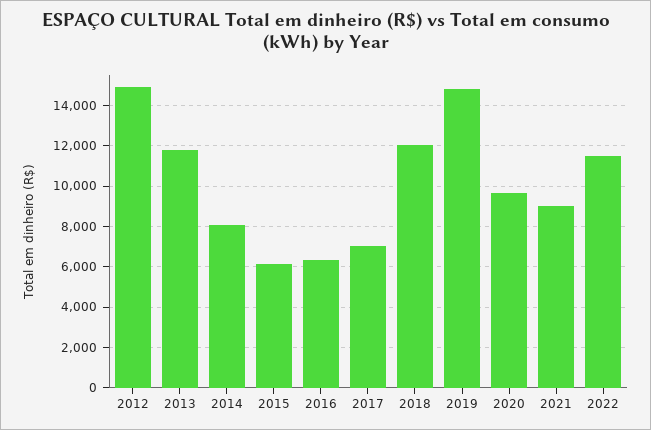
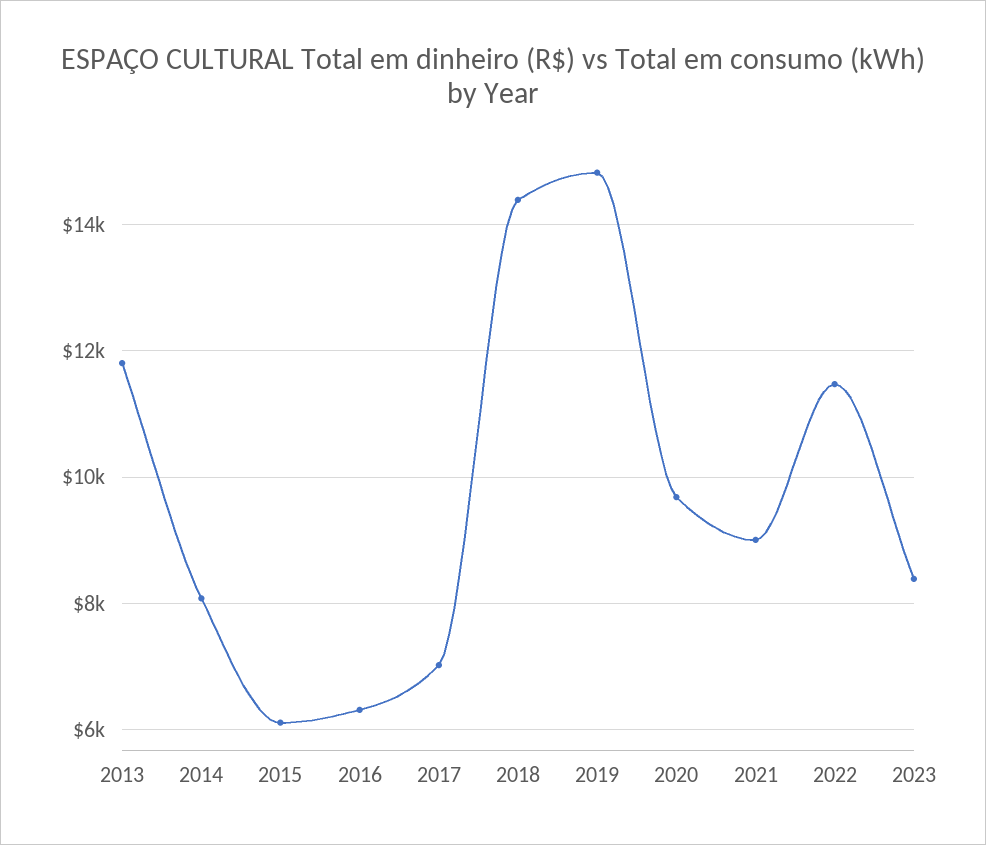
2012: 15000 -> none
2018: 12000 -> 14400
2023: none -> 8400

